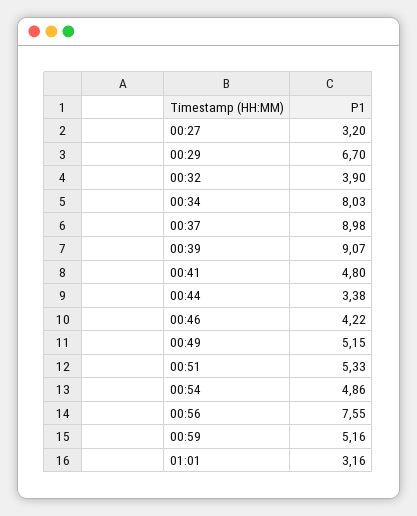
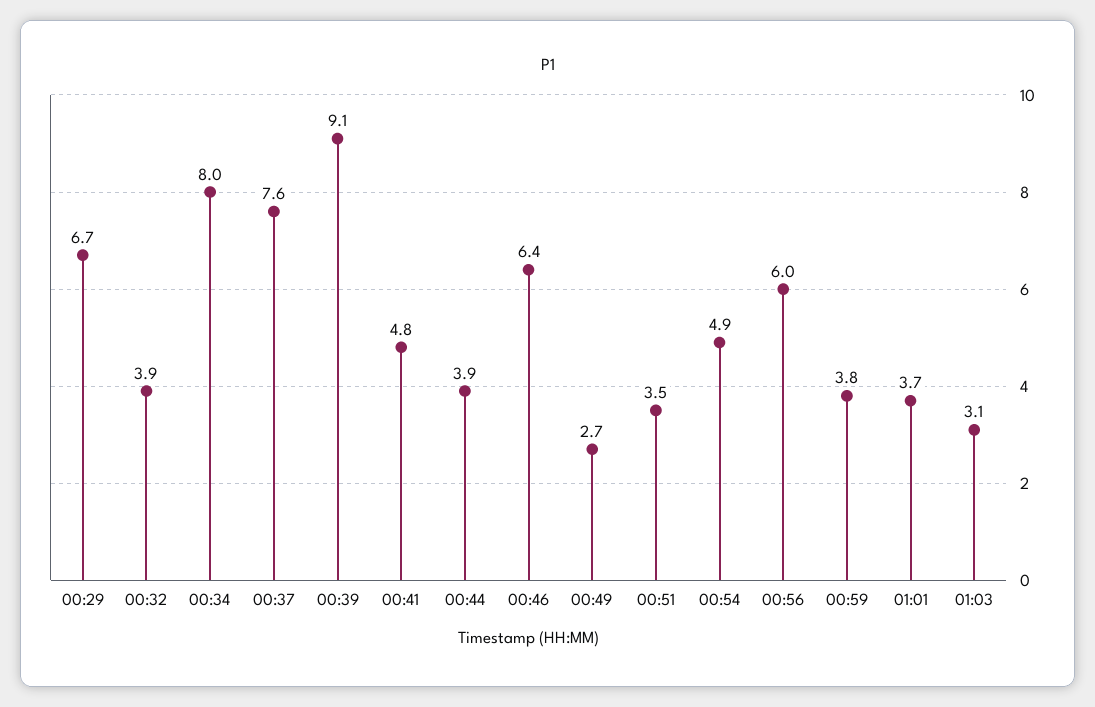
00:27: 3.2 -> none
00:37: 8.98 -> 7.6
00:44: 3.38 -> 3.9
00:46: 4.22 -> 6.4
00:49: 5.15 -> 2.7
00:51: 5.33 -> 3.5
00:56: 7.55 -> 6
00:59: 5.16 -> 3.8
01:01: 3.16 -> 3.7
01:03: none -> 3.1

